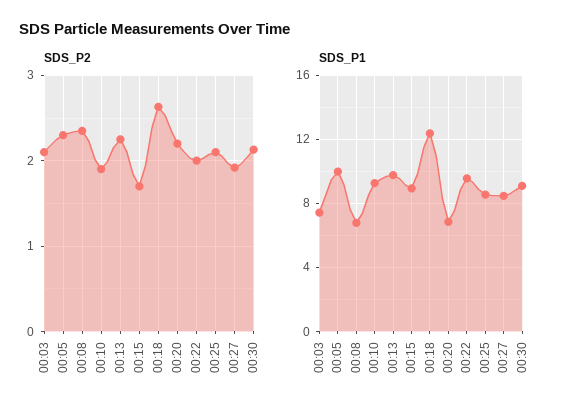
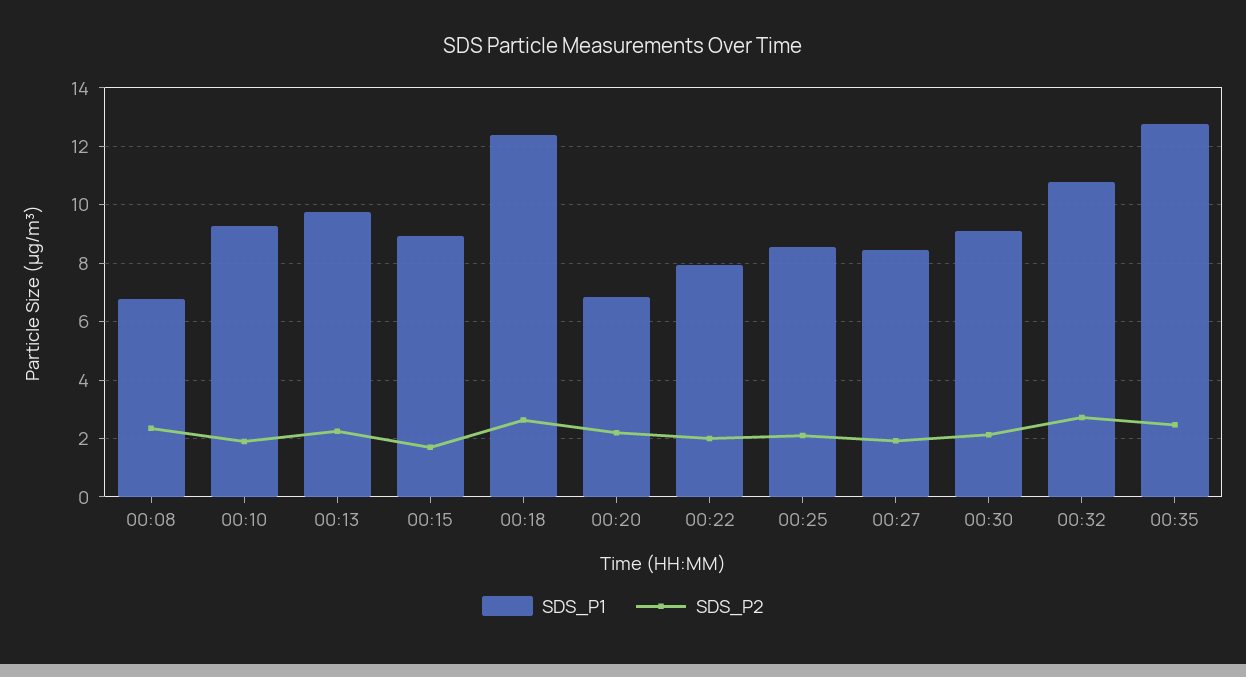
SDS_P2, 00:03: 2.1 -> none
SDS_P2, 00:05: 2.3 -> none
SDS_P1, 00:03: 7.5 -> none
SDS_P1, 00:05: 10 -> none
SDS_P1, 00:22: 9.5 -> 8
SDS_P1, 00:32: none -> 10.75
SDS_P2, 00:32: none -> 2.75
SDS_P1, 00:35: none -> 12.75
SDS_P2, 00:35: none -> 2.5

